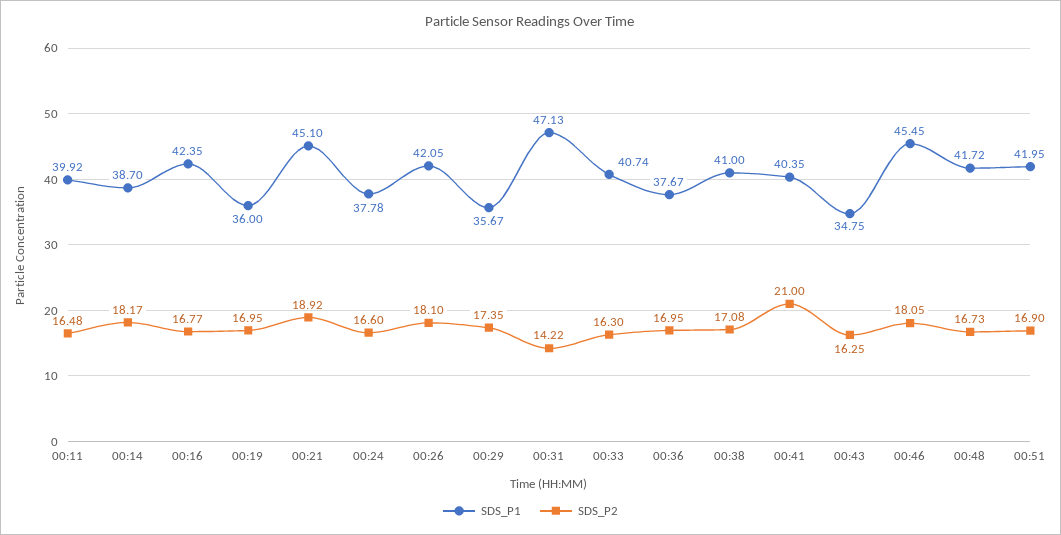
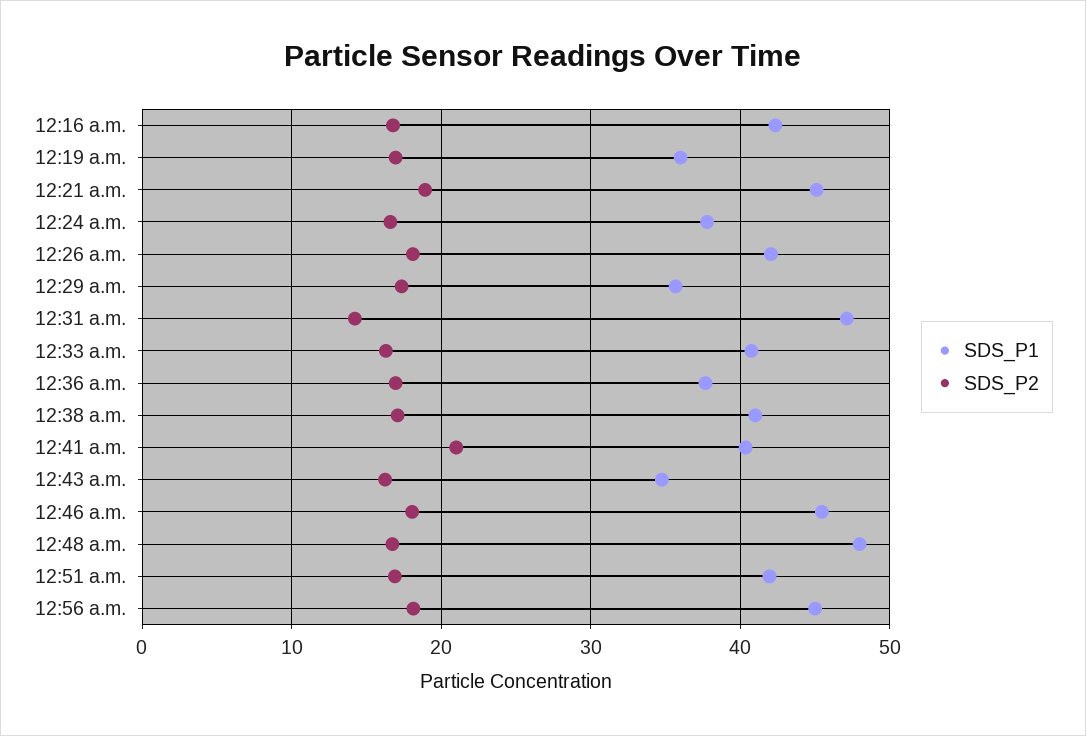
SDS_P1, 00:11: 39.92 -> none
SDS_P2, 00:11: 16.48 -> none
SDS_P1, 00:14: 38.7 -> none
SDS_P2, 00:14: 18.17 -> none
SDS_P1, 00:48: 41.72 -> 48
SDS_P1, 12:56 a.m.: none -> 45
SDS_P2, 12:56 a.m.: none -> 18

